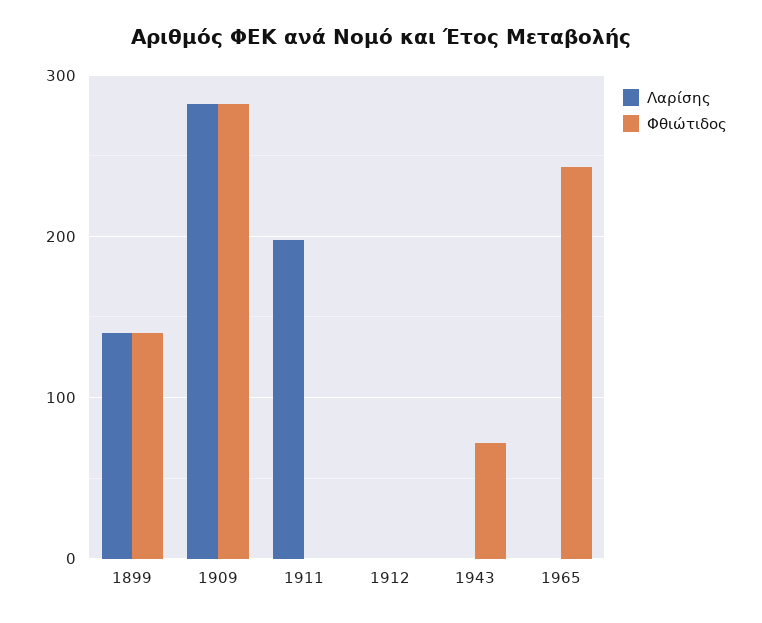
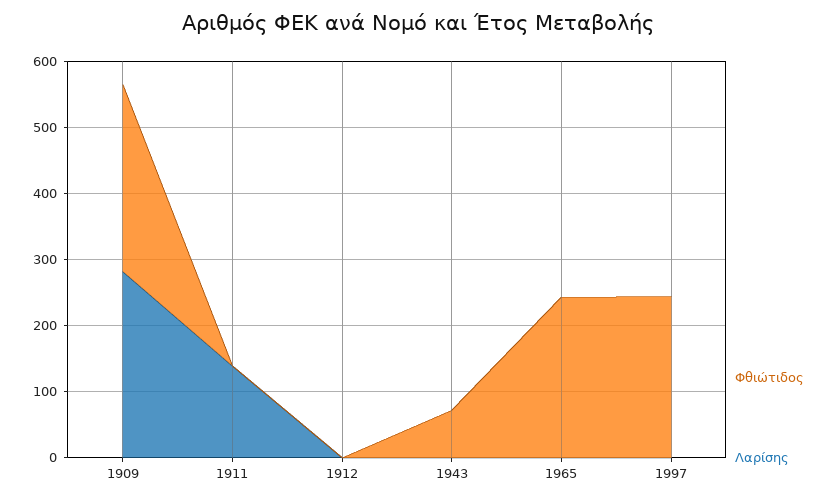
Λαρίσης, 1899: 140 -> none
Φθιώτιδος, 1899: 140 -> none
Λαρίσης, 1911: 200 -> 140
Φθιώτιδος, 1997: none -> 240
Λαρίσης, 1997: none -> 0

